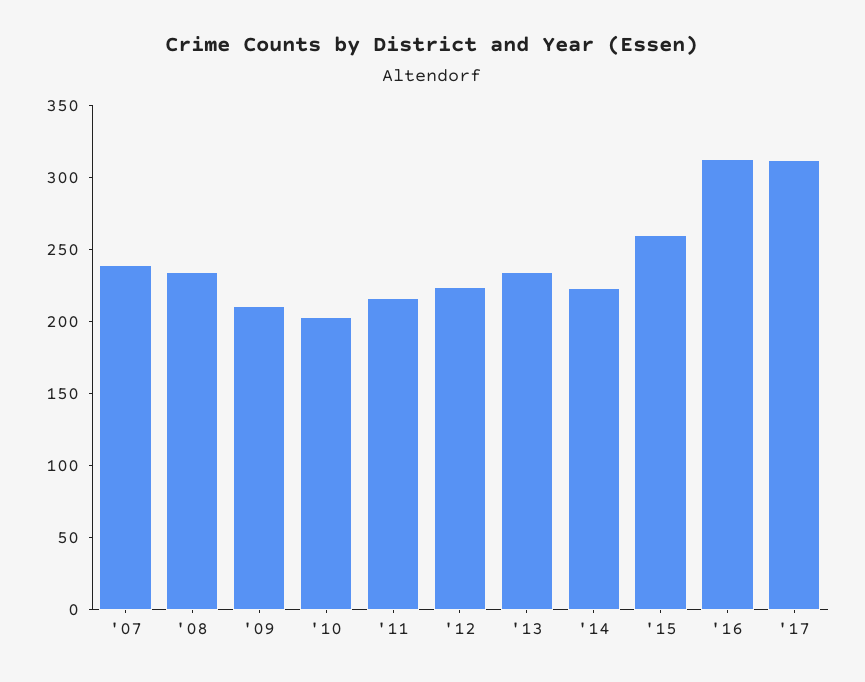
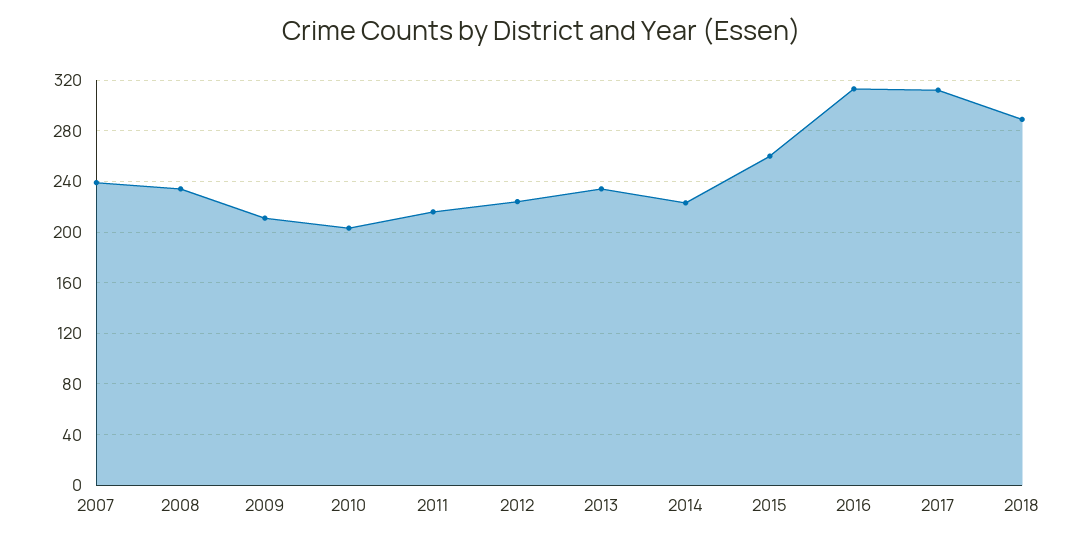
2018: none -> 290

